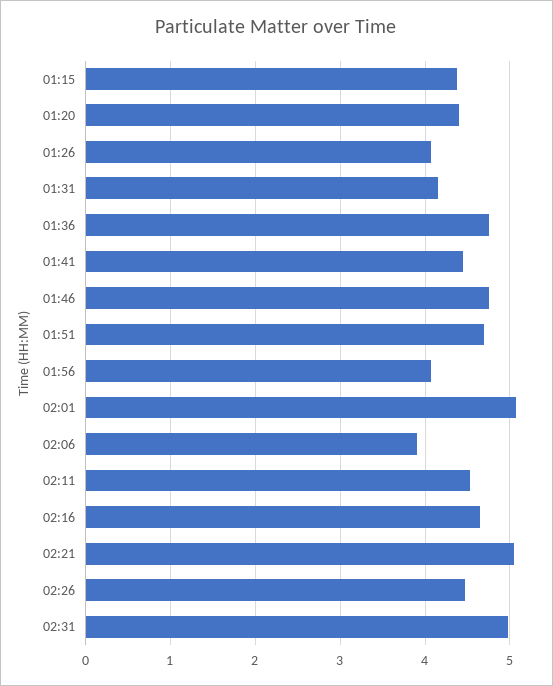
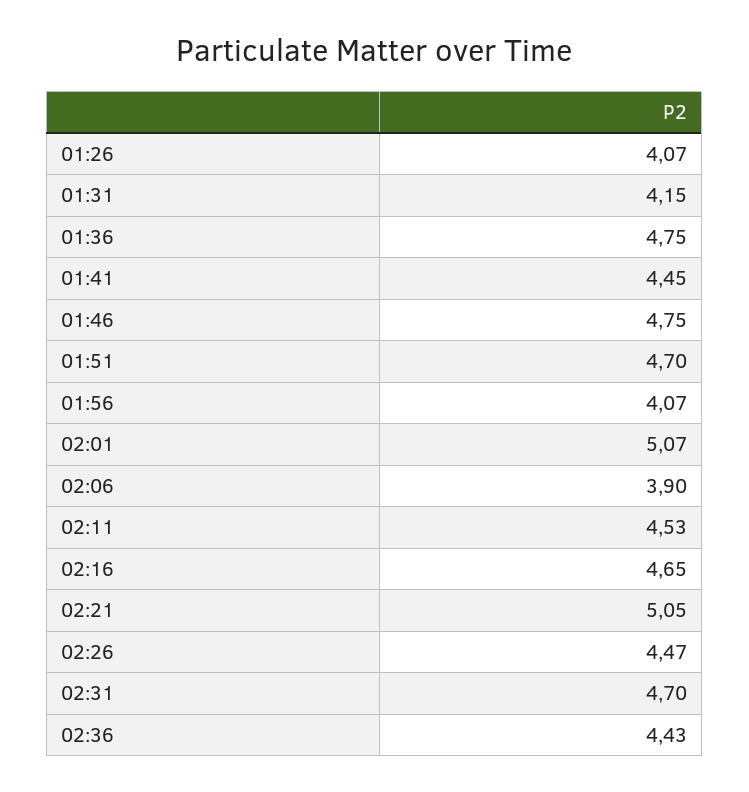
01:15: 4.4 -> none
01:20: 4.4 -> none
02:31: 5 -> 4.7
02:36: none -> 4.43

